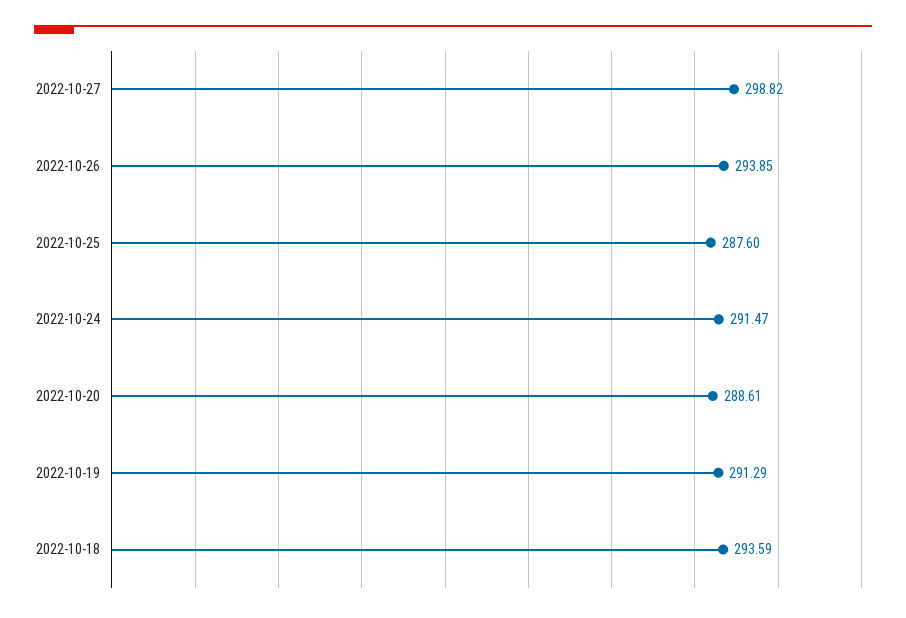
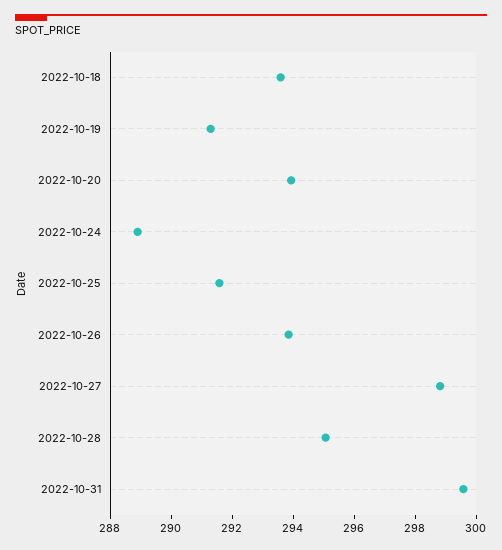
2022-10-25: 287.6 -> 291.5
2022-10-24: 291.47 -> 289
2022-10-20: 288.61 -> 294
2022-10-28: none -> 295
2022-10-31: none -> 299.5

